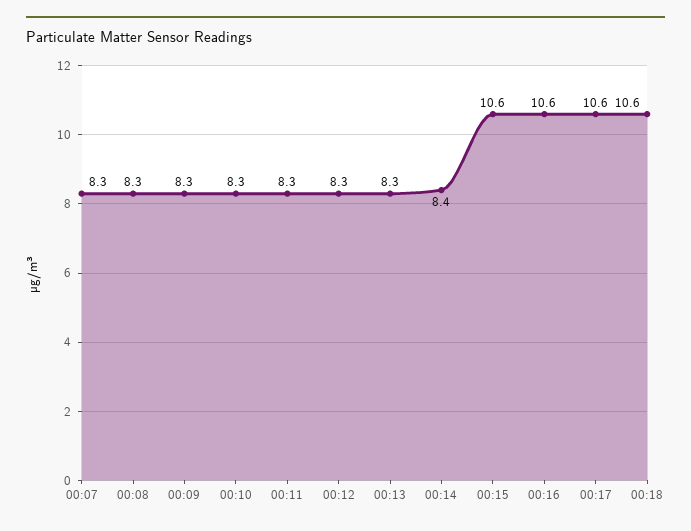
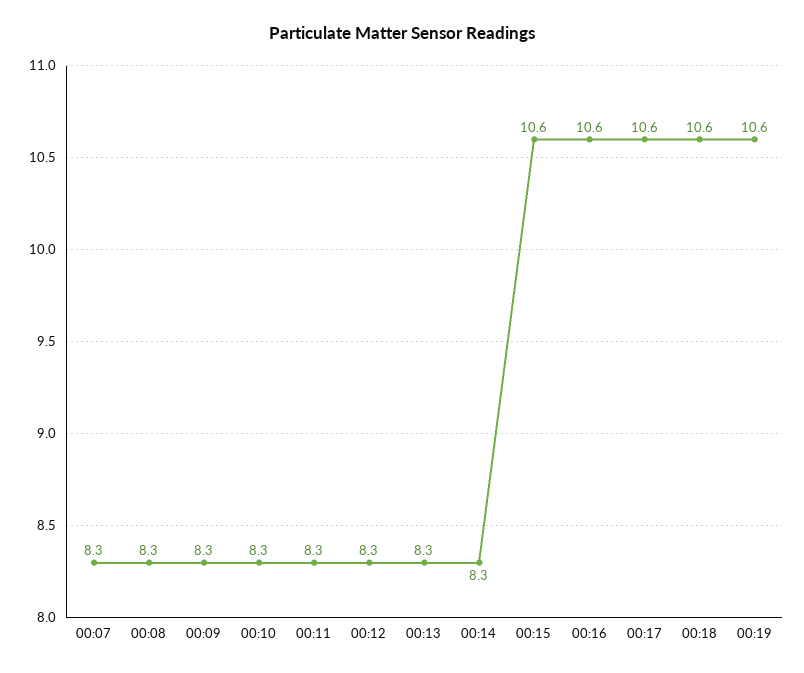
00:14: 8.4 -> 8.3
00:19: none -> 10.6

